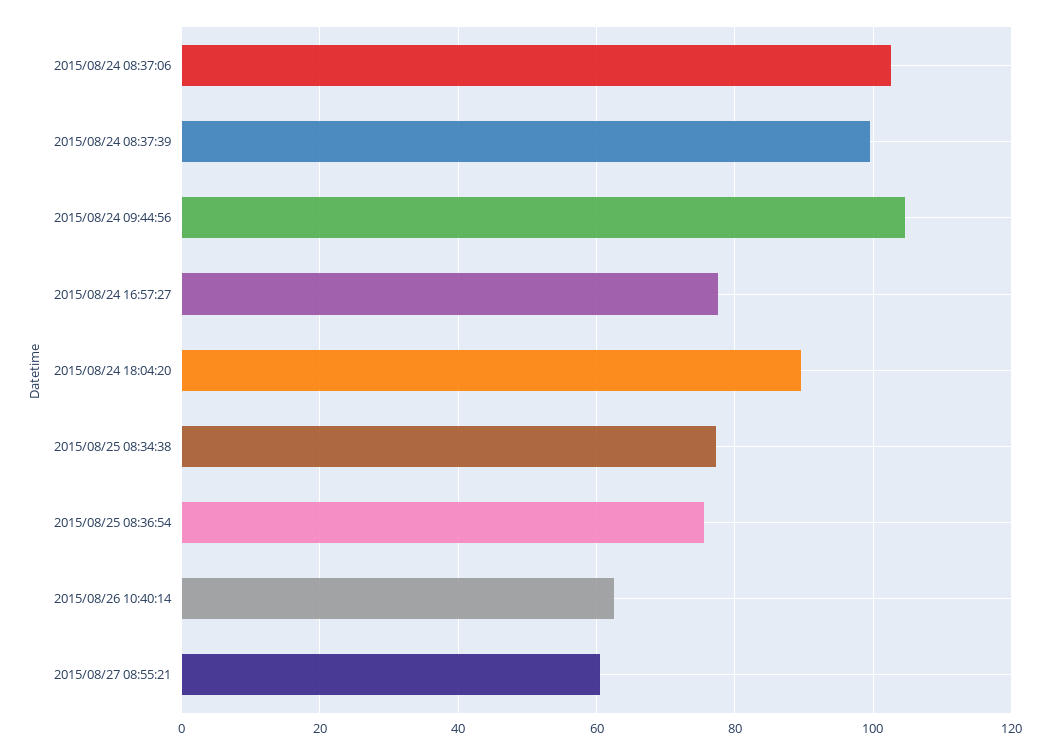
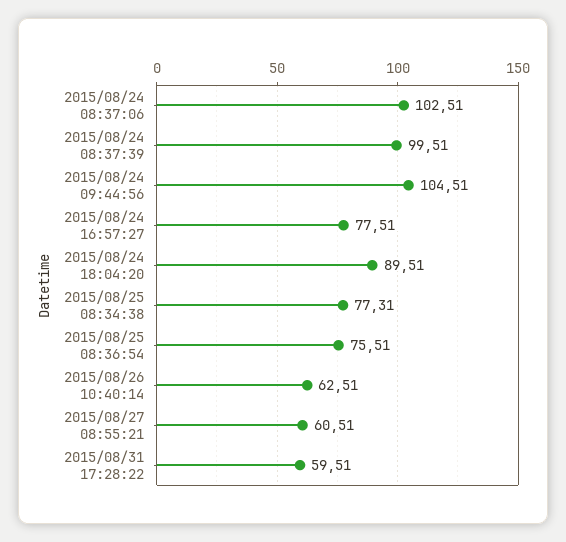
2015/08/31 17:28:22: none -> 59.51

